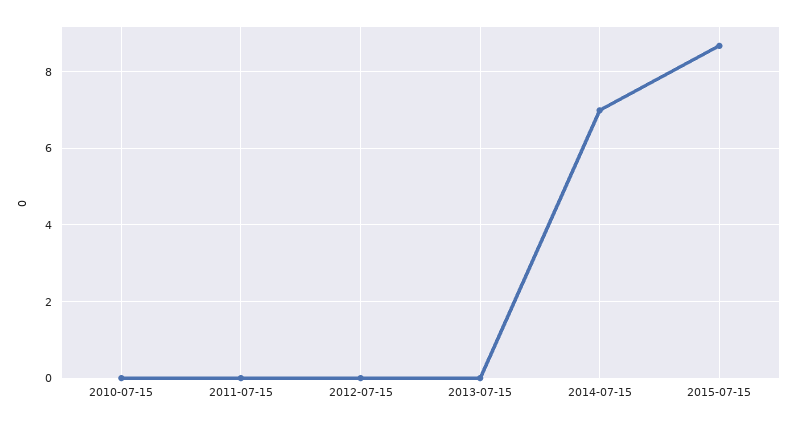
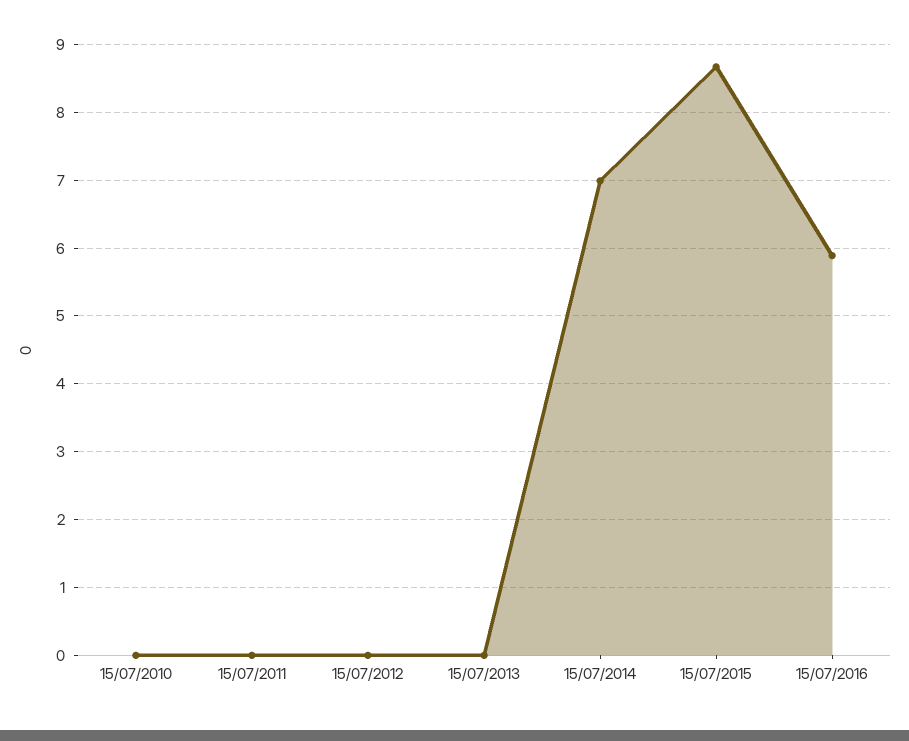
15/07/2016: none -> 5.9

